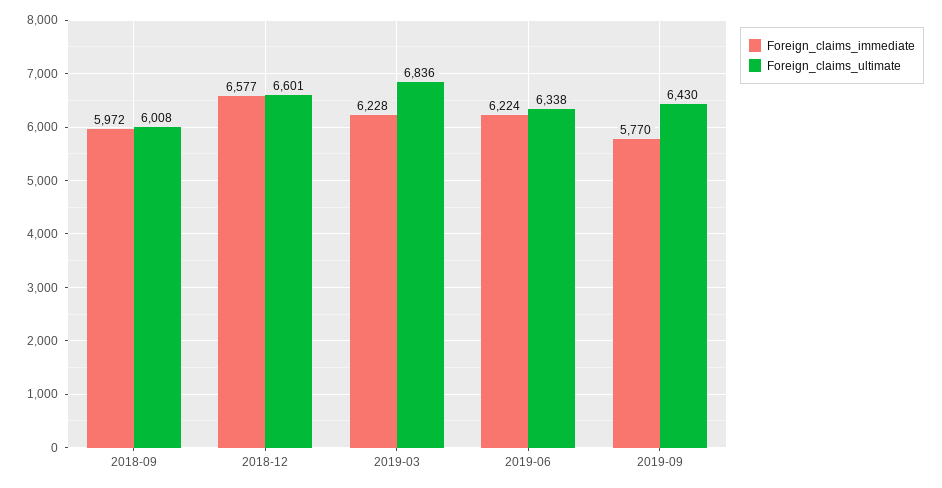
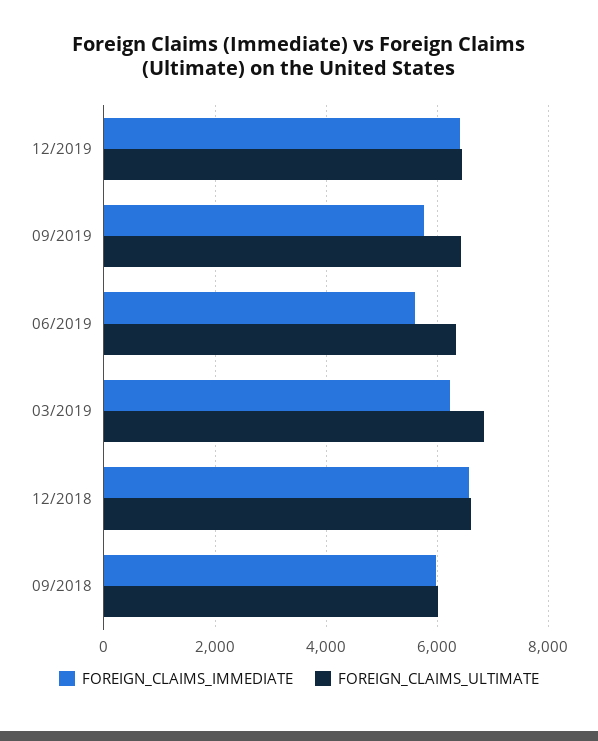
Foreign_claims_immediate, 2019-06: 6224 -> 5600
Foreign_claims_immediate, 12/2019: none -> 6400
Foreign_claims_ultimate, 12/2019: none -> 6400

